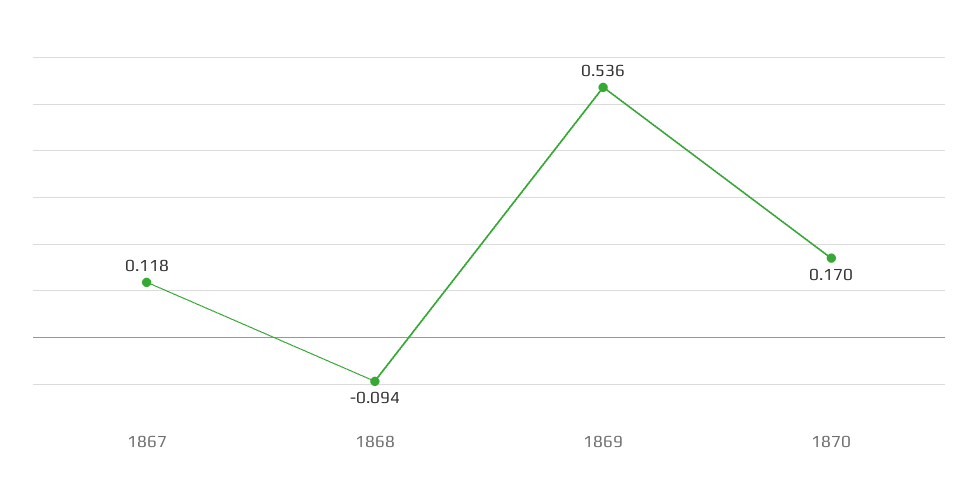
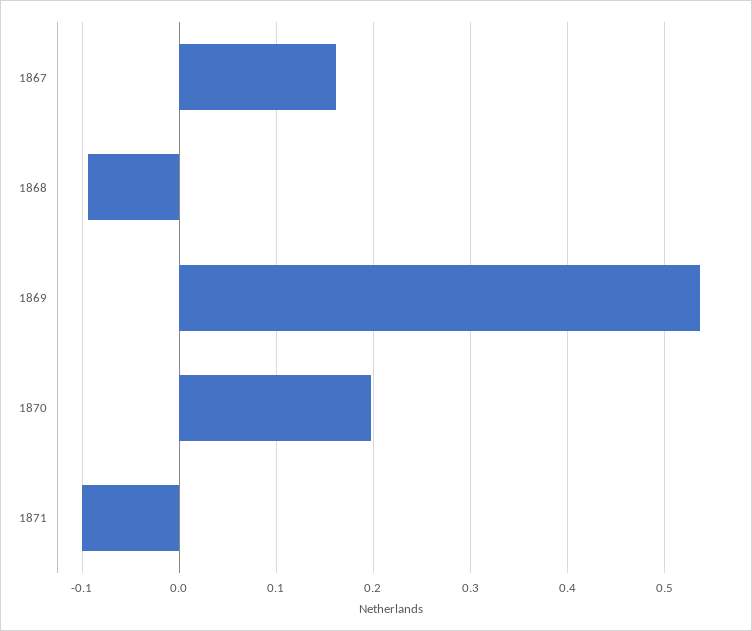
1867: 0.118 -> 0.16
1870: 0.17 -> 0.2
1871: none -> -0.1

